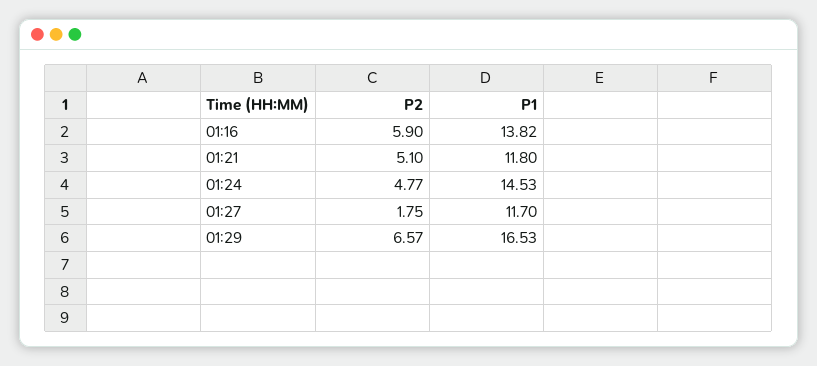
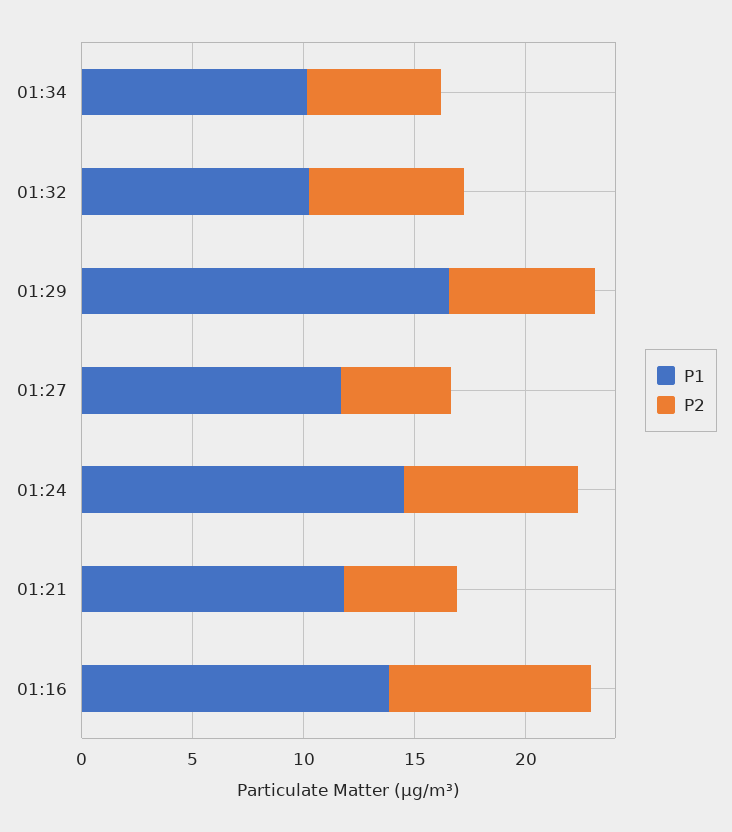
P2, 01:16: 5.9 -> 9
P2, 01:24: 4.77 -> 8
P2, 01:27: 1.75 -> 5
P1, 01:34: none -> 10
P2, 01:34: none -> 6
P1, 01:32: none -> 10
P2, 01:32: none -> 7

